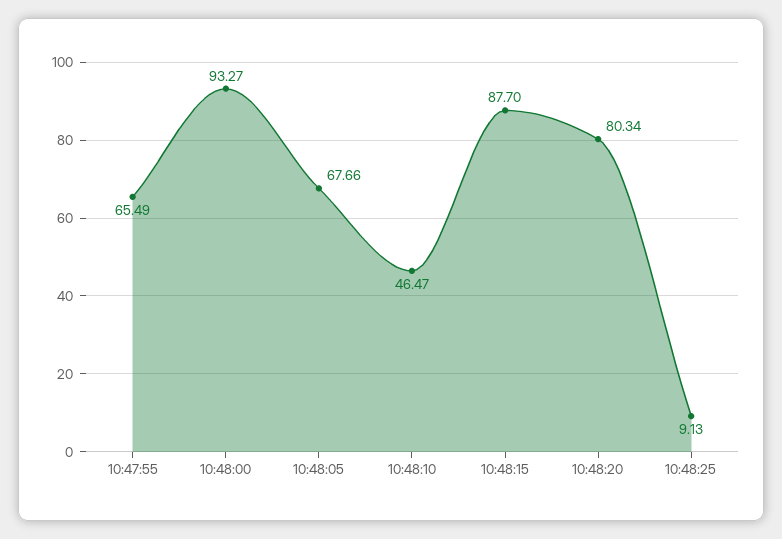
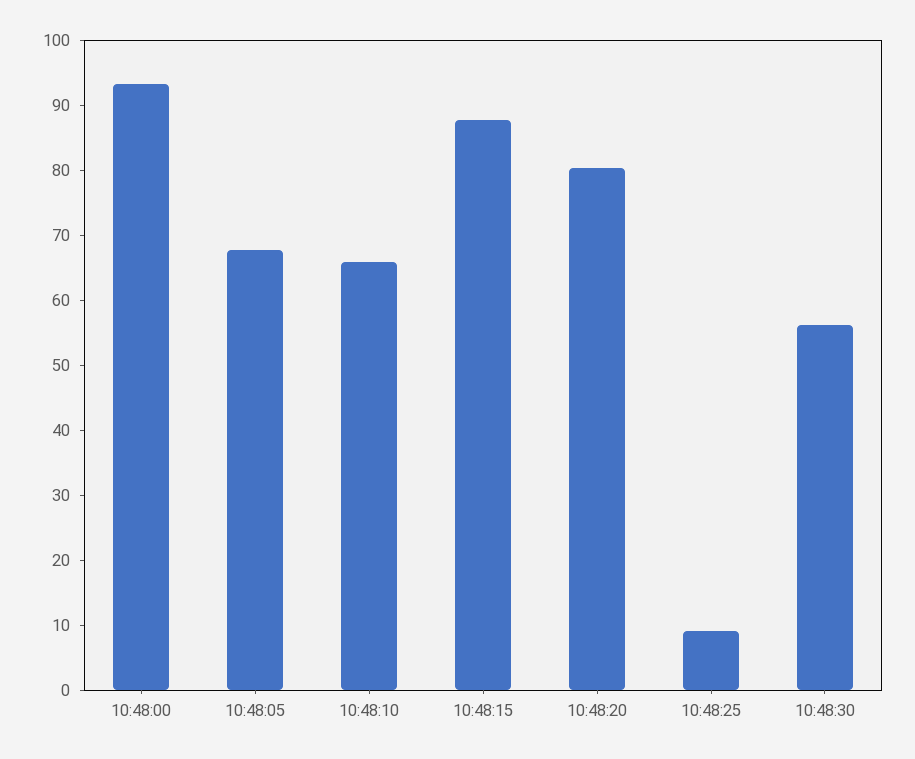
10:47:55: 65.49 -> none
10:48:10: 46.47 -> 66
10:48:30: none -> 56

